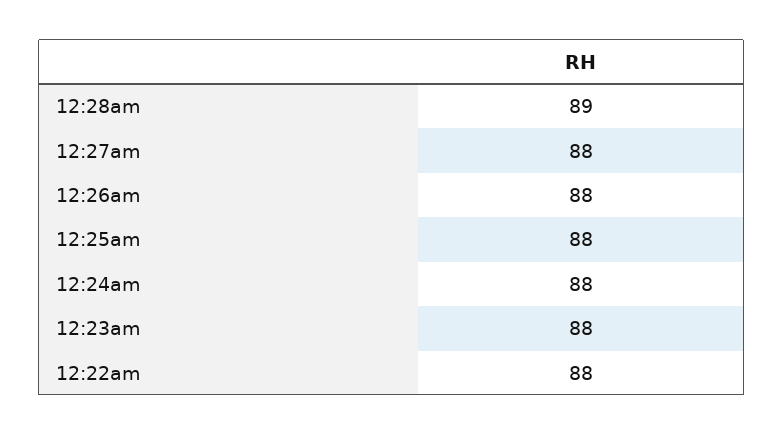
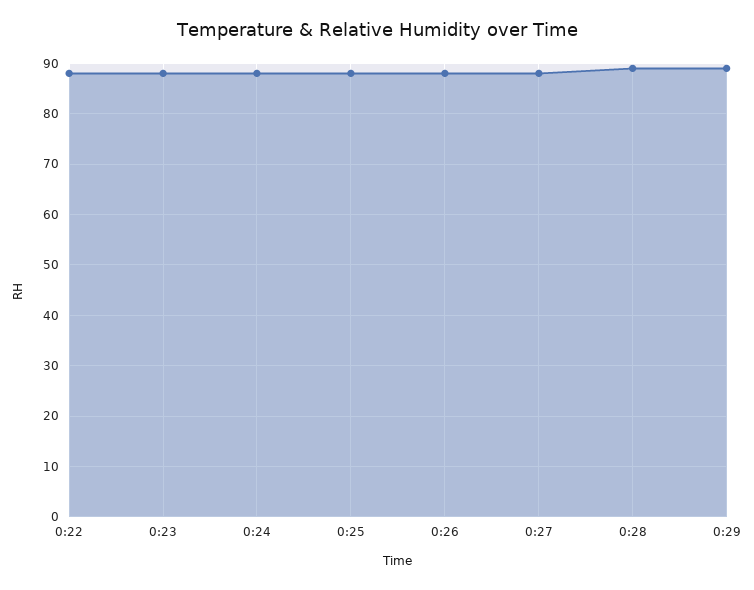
0:29: none -> 90

